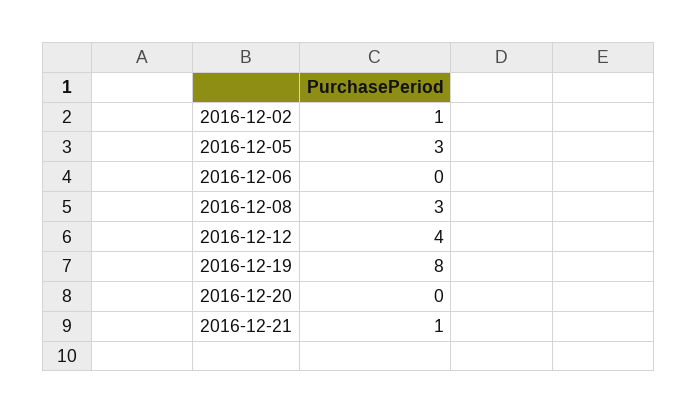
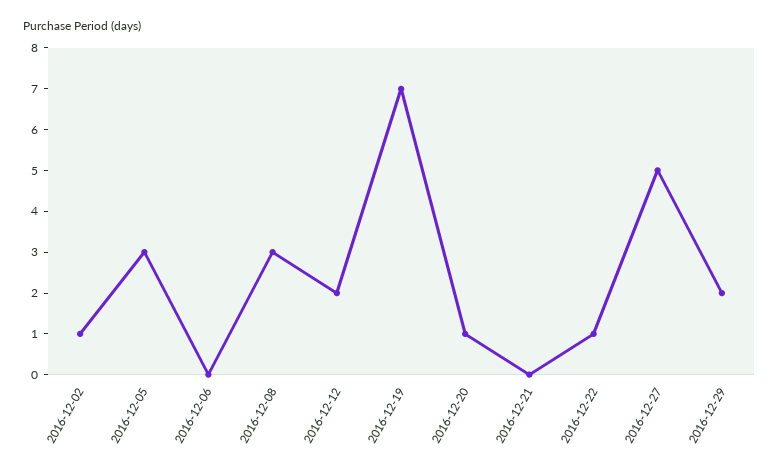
2016-12-12: 4 -> 2
2016-12-19: 8 -> 7
2016-12-20: 0 -> 1
2016-12-21: 1 -> 0
2016-12-22: none -> 1
2016-12-27: none -> 5
2016-12-29: none -> 2

